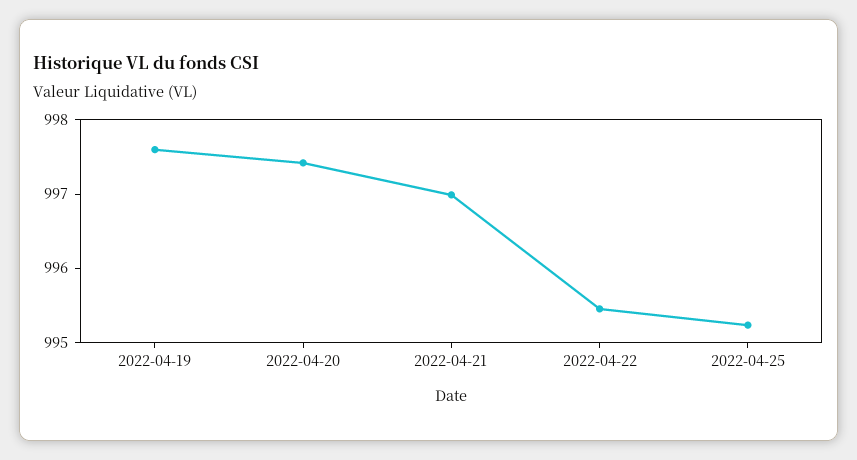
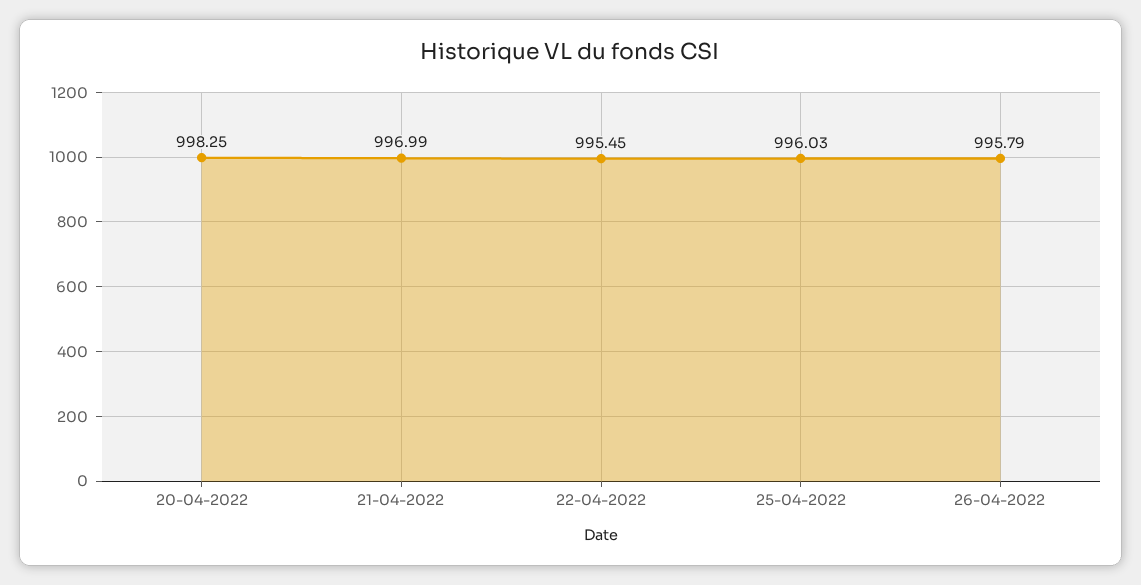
2022-04-19: 997.6 -> none
2022-04-20: 997.4 -> 998.25
2022-04-25: 995.2 -> 996.03
26-04-2022: none -> 995.79

